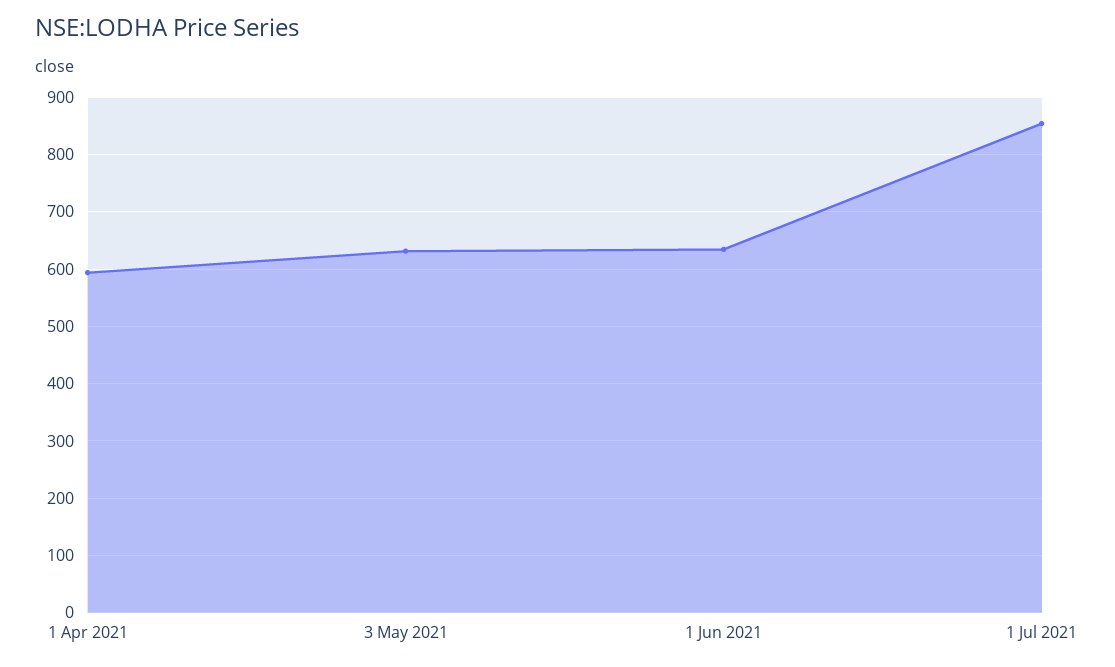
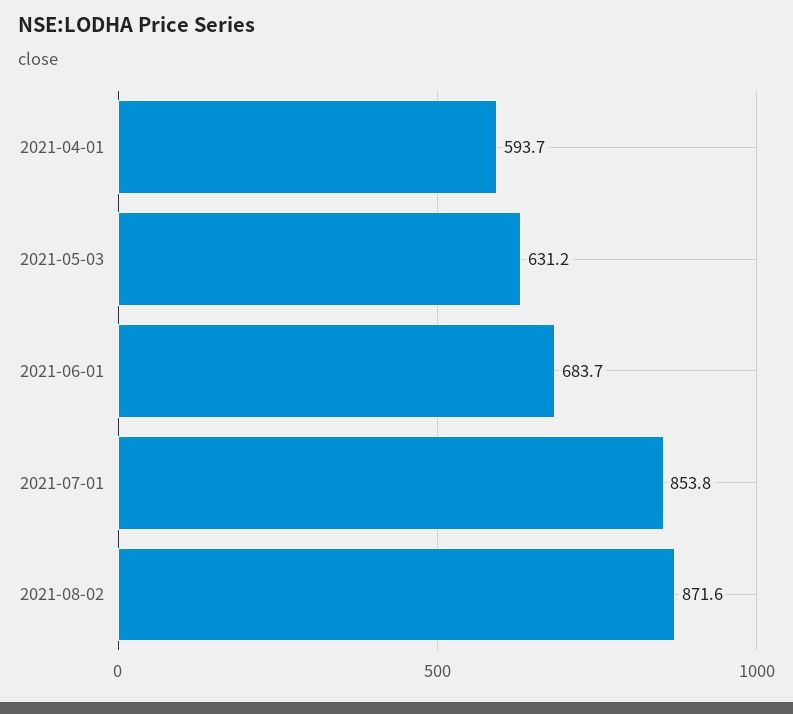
1 Jun 2021: 640 -> 683.7
2021-08-02: none -> 871.6

